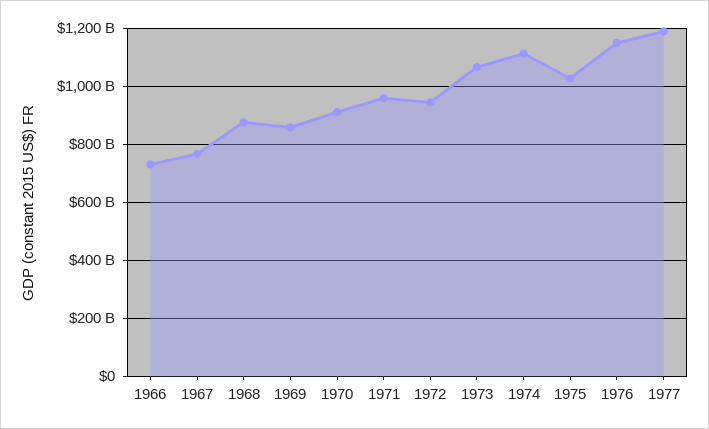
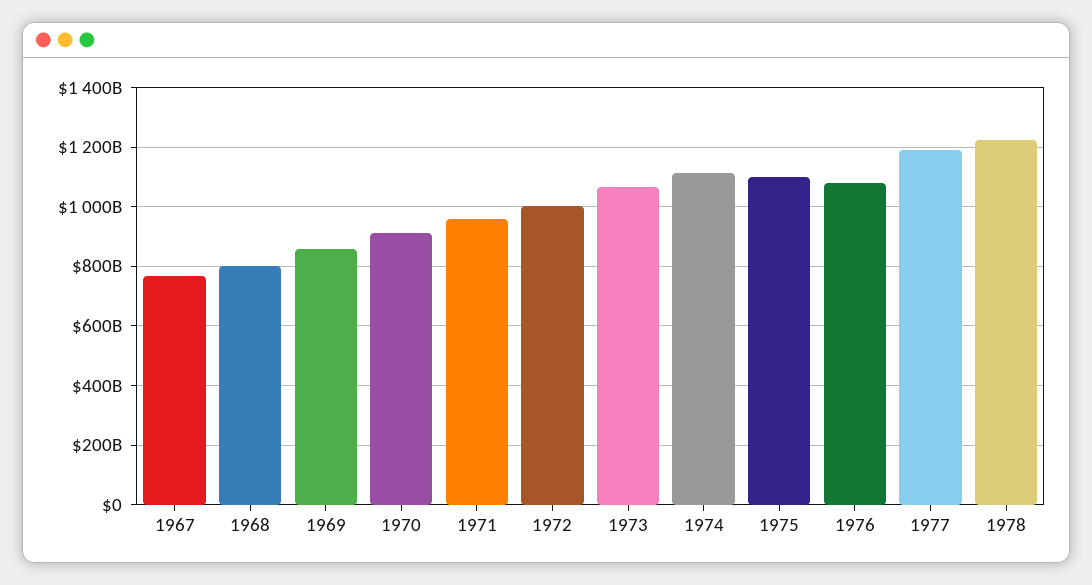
1966: 725000000000 -> none
1968: 875000000000 -> 800000000000
1972: 950000000000 -> 1000000000000
1975: 1025000000000 -> 1100000000000
1976: 1150000000000 -> 1075000000000
1978: none -> 1225000000000

